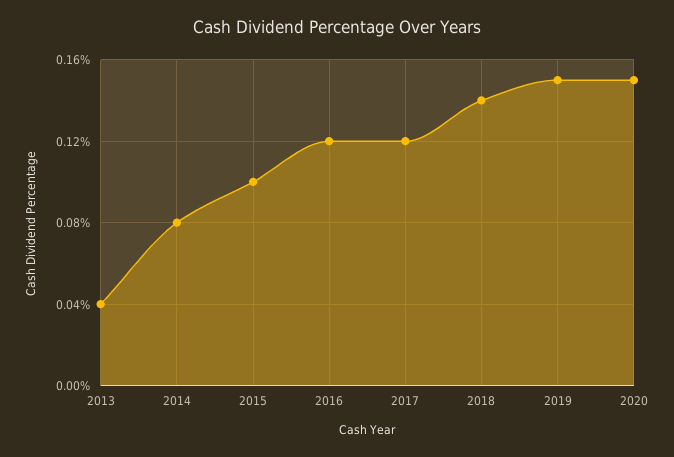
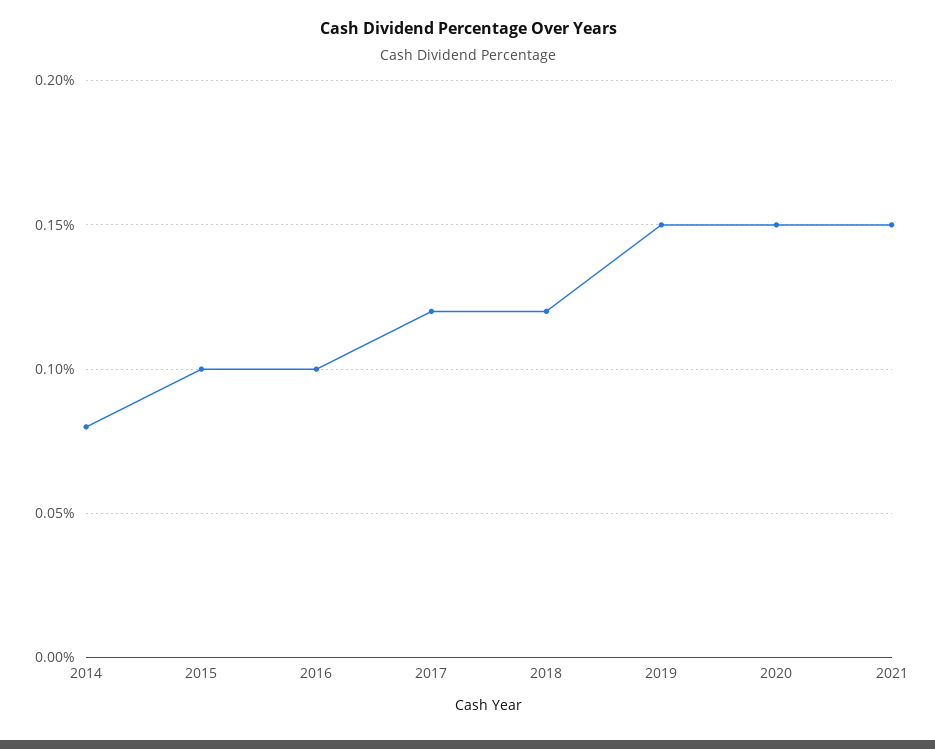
2013: 0.04 -> none
2016: 0.12 -> 0.1
2018: 0.14 -> 0.12
2021: none -> 0.15

